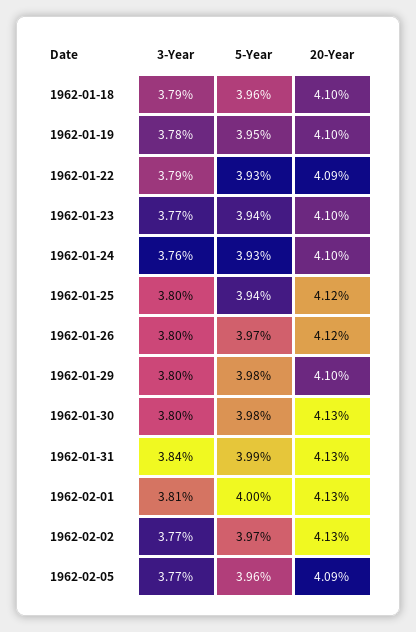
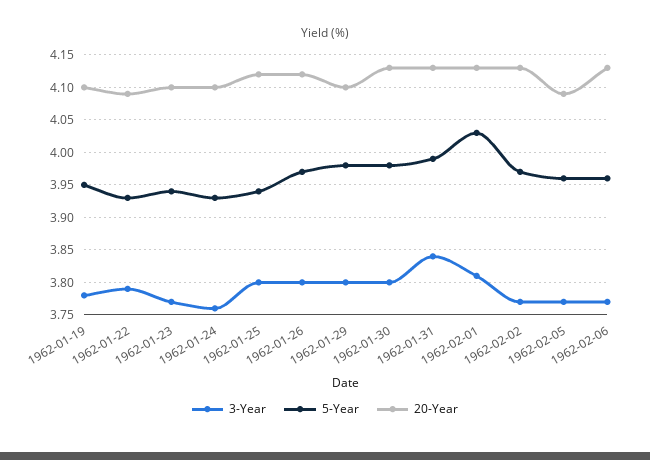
3-Year, 1962-01-18: 3.79 -> none
5-Year, 1962-01-18: 3.96 -> none
20-Year, 1962-01-18: 4.1 -> none
5-Year, 1962-02-01: 4 -> 4.03
3-Year, 1962-02-06: none -> 3.77
5-Year, 1962-02-06: none -> 3.96
20-Year, 1962-02-06: none -> 4.13

